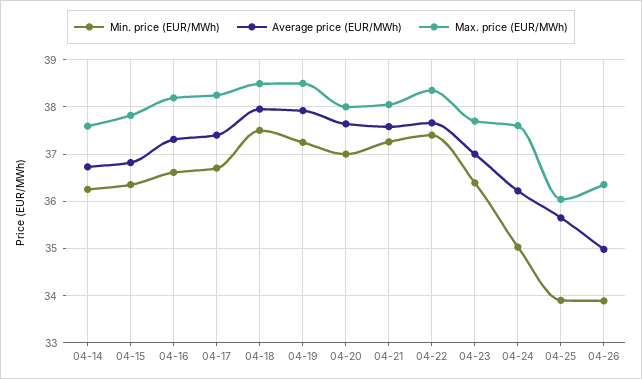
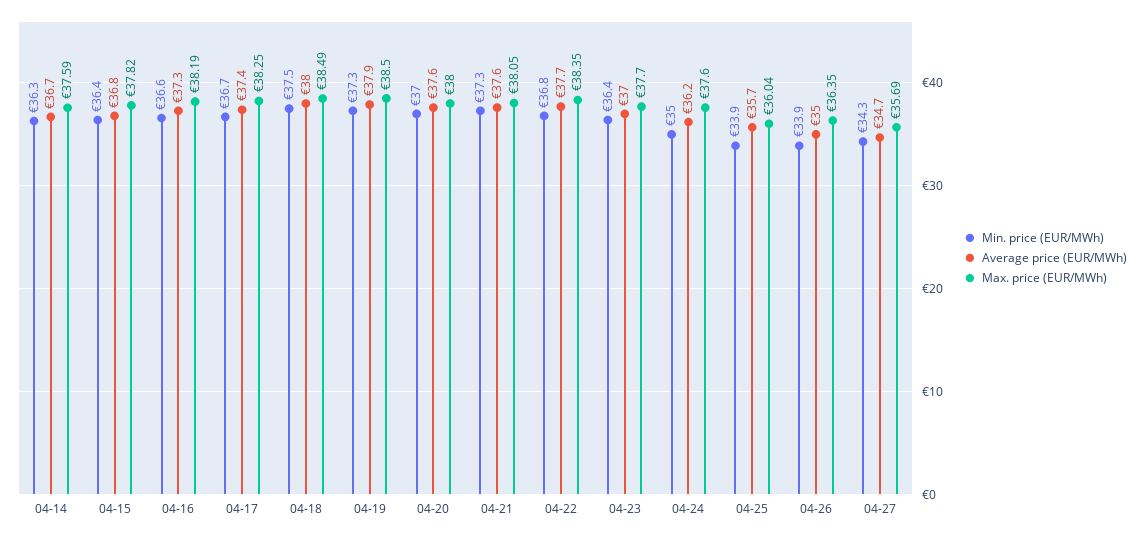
Min. price (EUR/MWh), 04-22: 37.4 -> 36.8
Min. price (EUR/MWh), 04-27: none -> 34.3
Average price (EUR/MWh), 04-27: none -> 34.7
Max. price (EUR/MWh), 04-27: none -> 35.69

